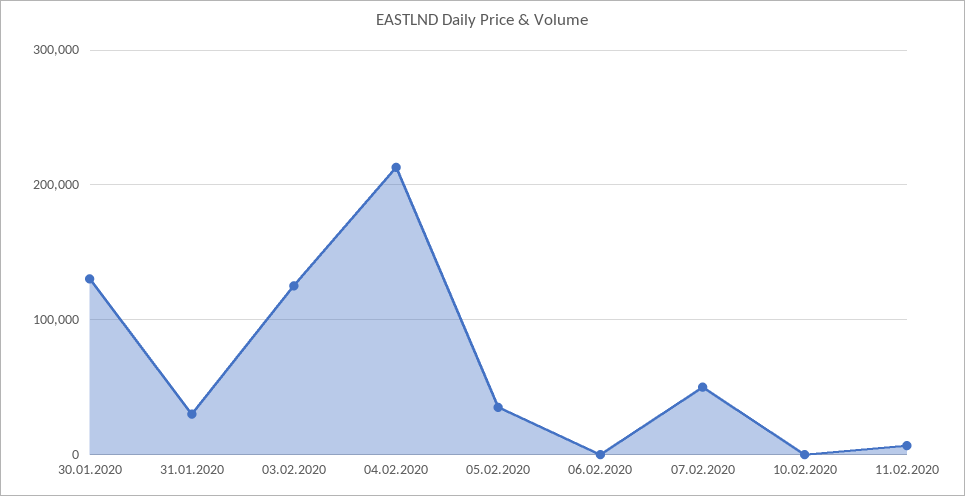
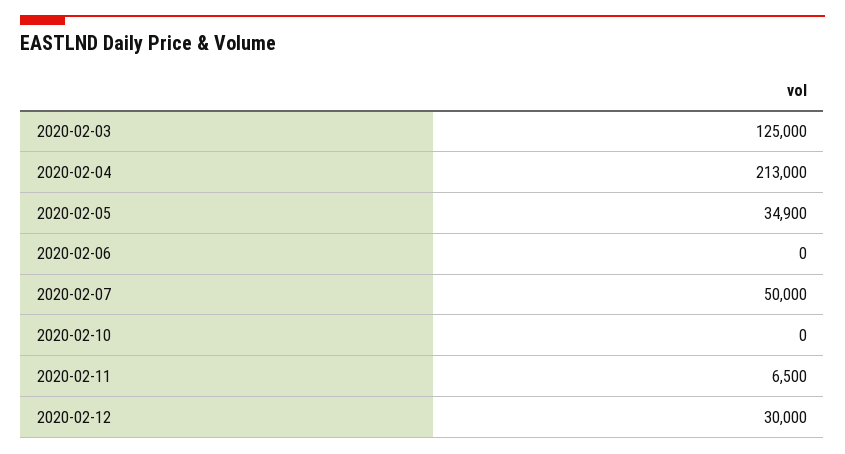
30.01.2020: 130000 -> none
31.01.2020: 30000 -> none
2020-02-12: none -> 30000

